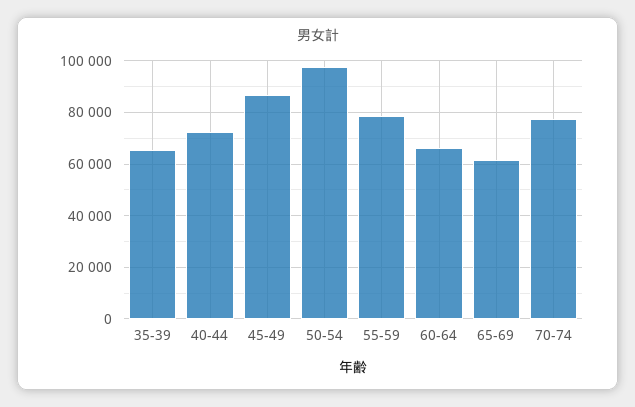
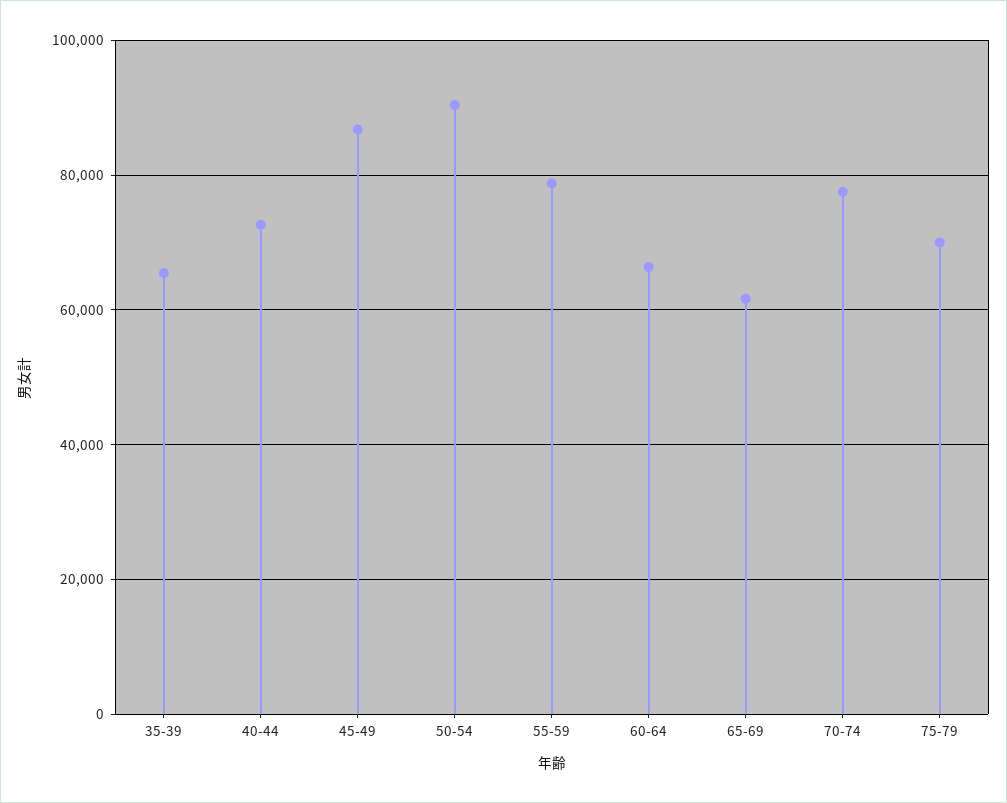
50-54: 97500 -> 90000
75-79: none -> 70000

